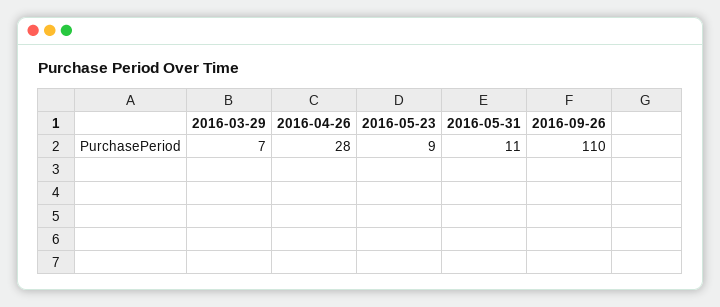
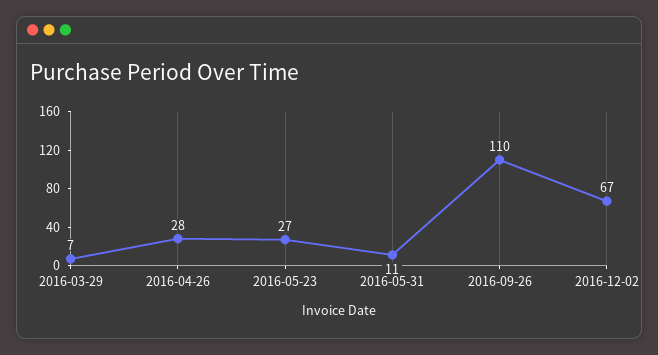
2016-05-23: 9 -> 27
2016-12-02: none -> 67

